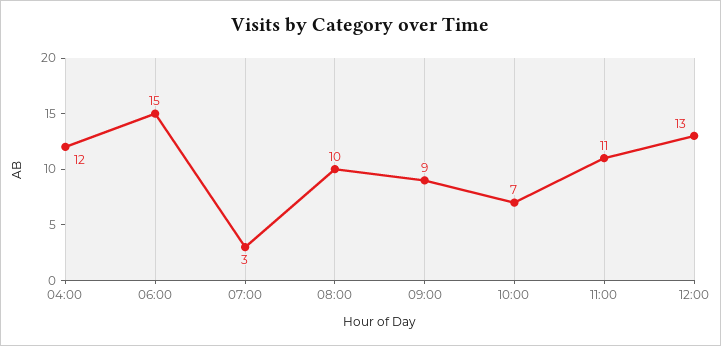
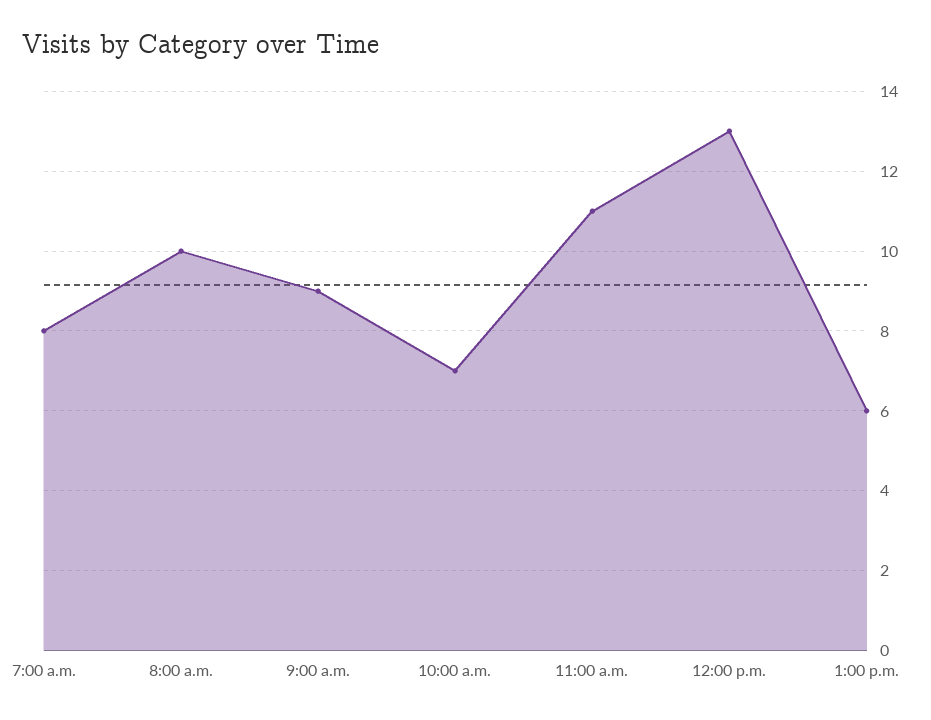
04:00: 12 -> none
06:00: 15 -> none
07:00: 3 -> 8
1:00 p.m.: none -> 6

